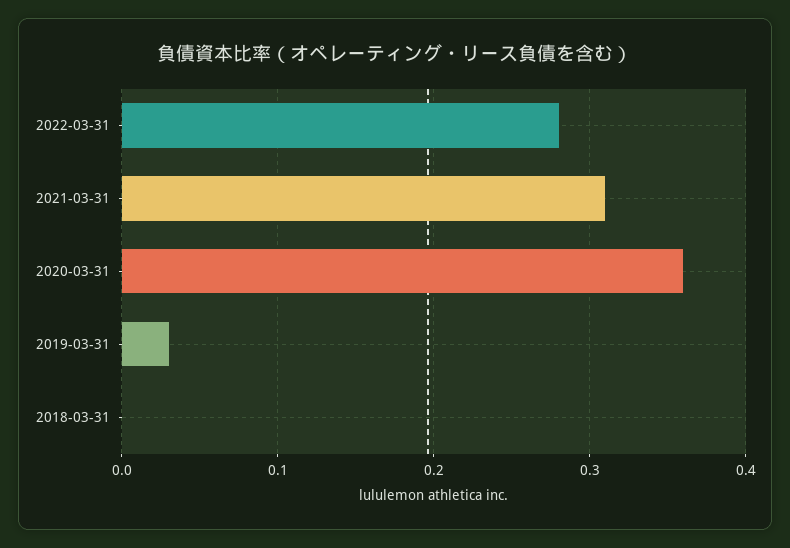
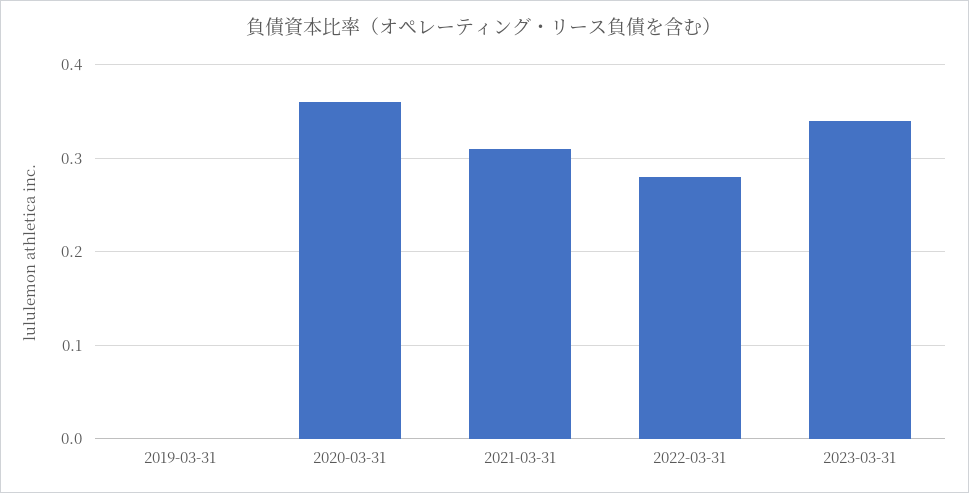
2019-03-31: 0.03 -> 0
2018-03-31: 0 -> none
2023-03-31: none -> 0.34

